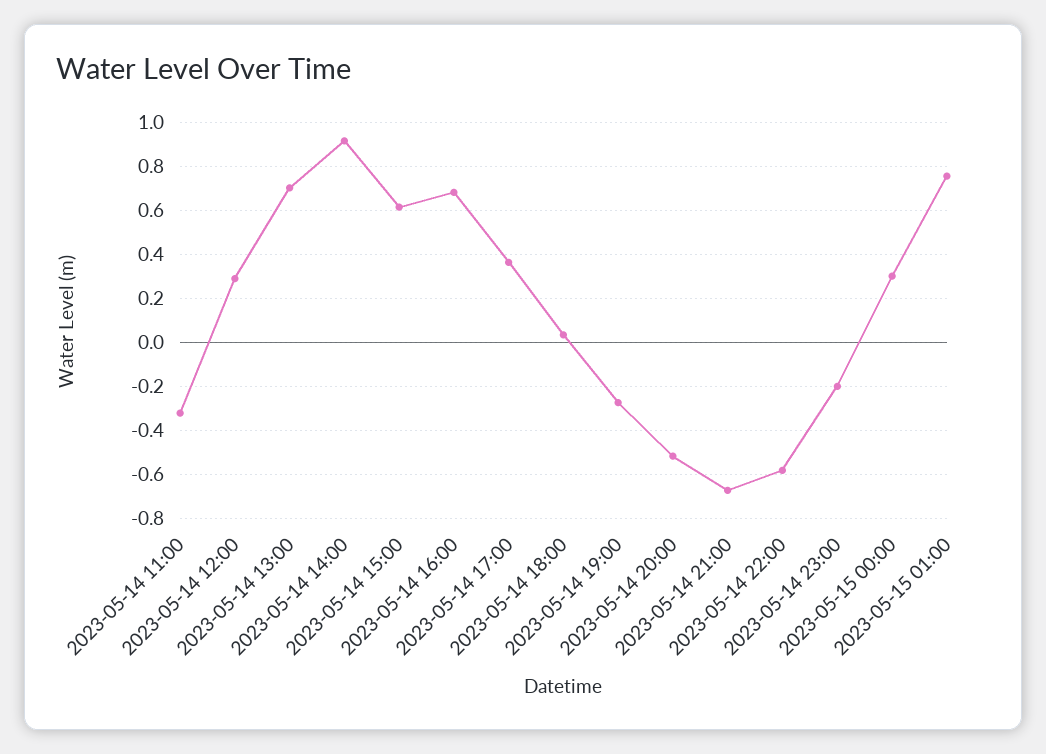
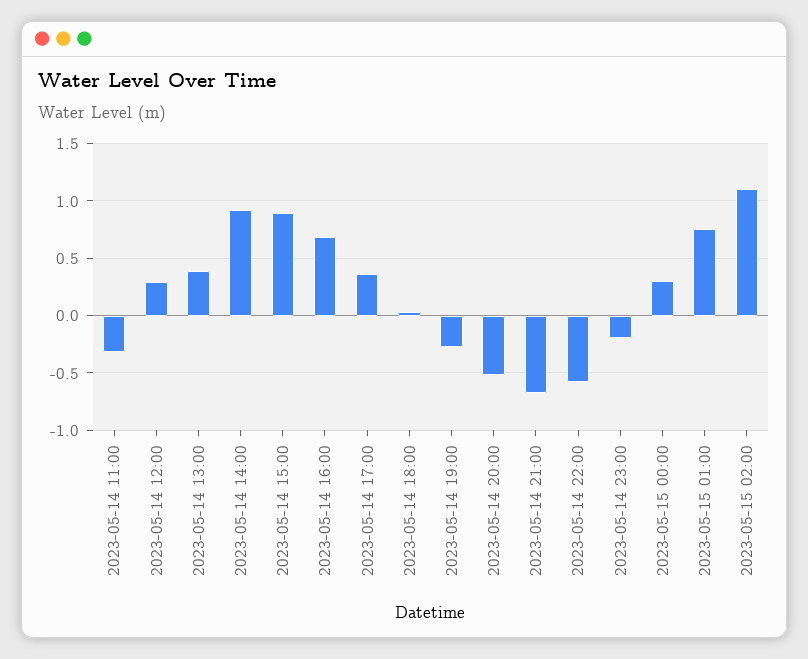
2023-05-14 13:00: 0.7 -> 0.4
2023-05-14 15:00: 0.6 -> 0.9
2023-05-15 02:00: none -> 1.1

